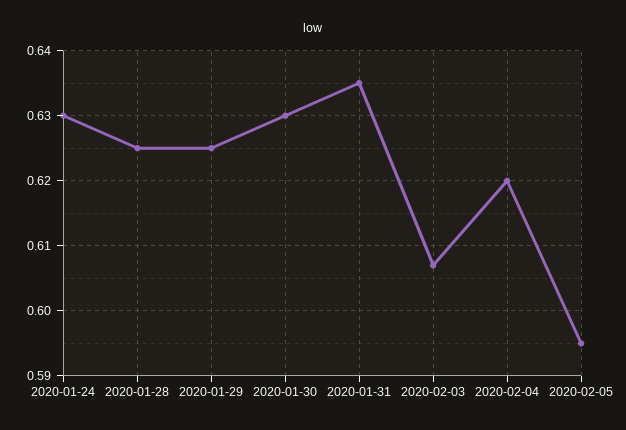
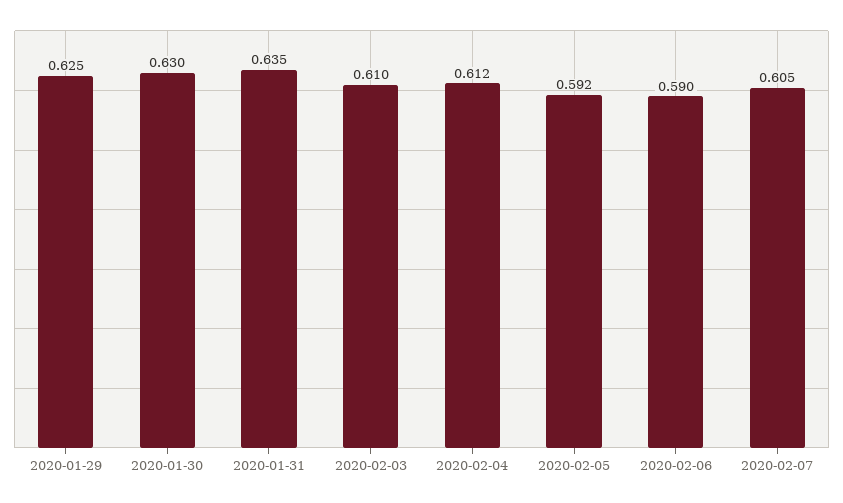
2020-01-24: 0.63 -> none
2020-01-28: 0.625 -> none
2020-02-03: 0.607 -> 0.61
2020-02-04: 0.62 -> 0.612
2020-02-05: 0.595 -> 0.592
2020-02-06: none -> 0.59
2020-02-07: none -> 0.605

